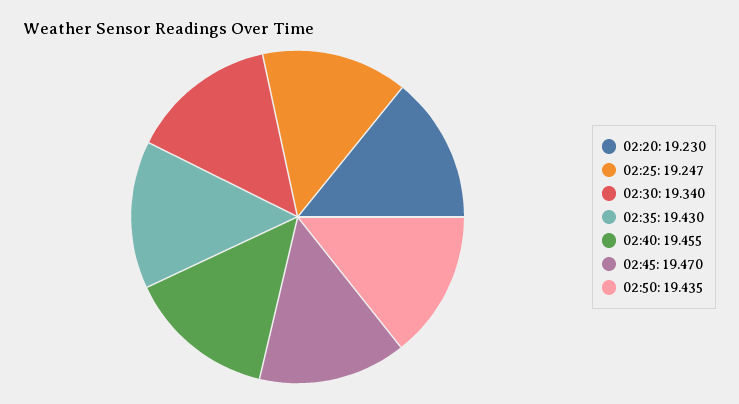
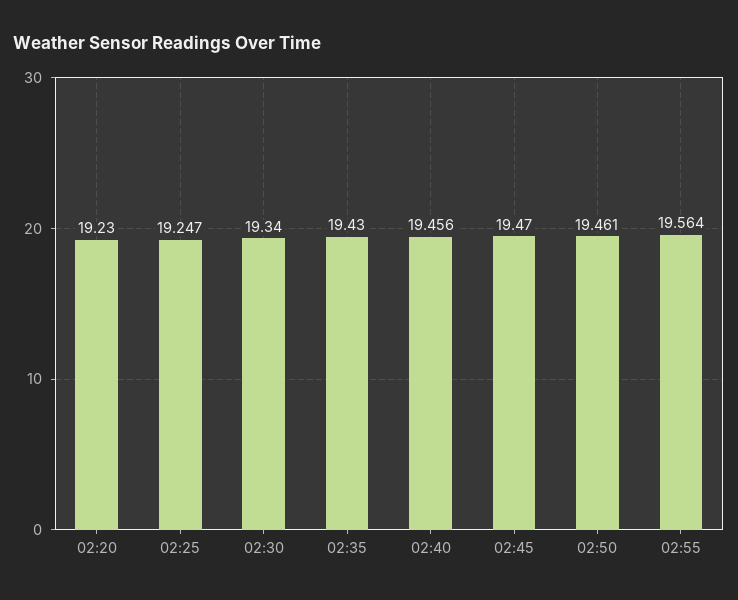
02:40: 19.455 -> 19.456
02:50: 19.435 -> 19.461
02:55: none -> 19.564

